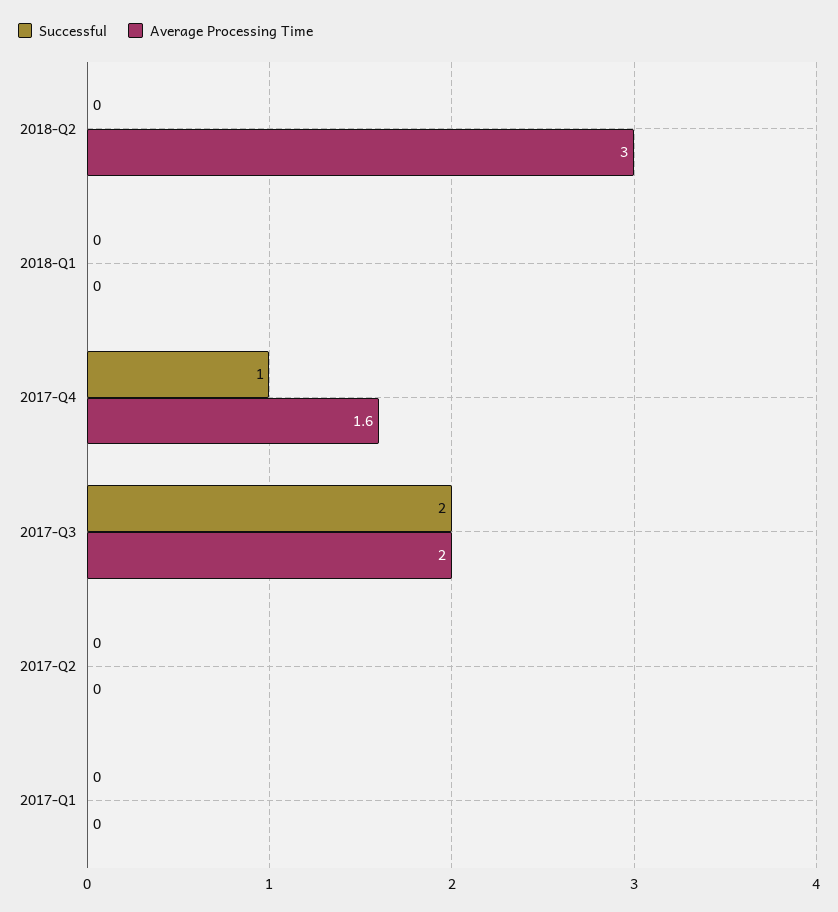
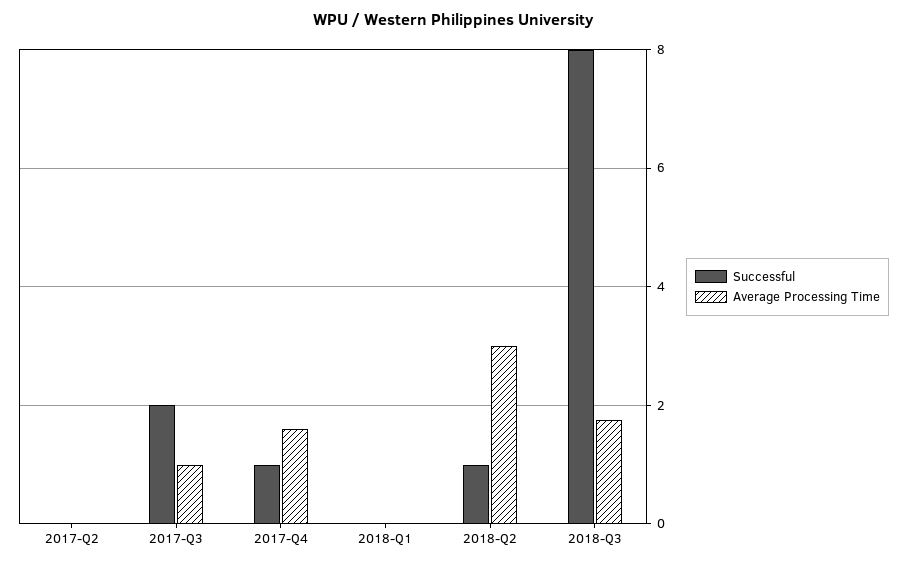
Successful, 2018-Q2: 0 -> 1
Average Processing Time, 2017-Q3: 2 -> 1
Successful, 2017-Q1: 0 -> none
Average Processing Time, 2017-Q1: 0 -> none
Successful, 2018-Q3: none -> 8
Average Processing Time, 2018-Q3: none -> 1.8

